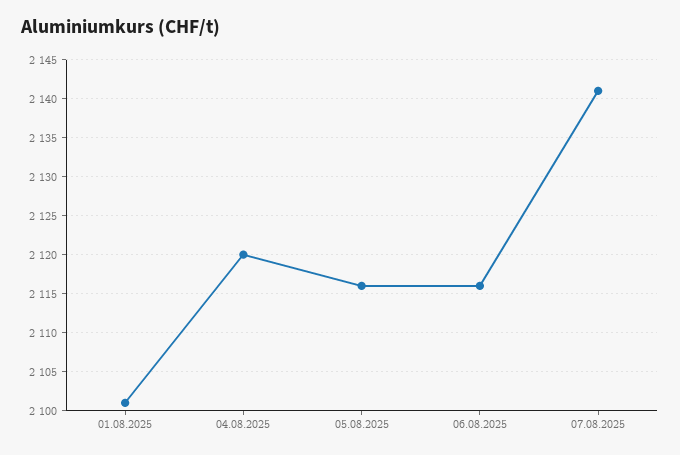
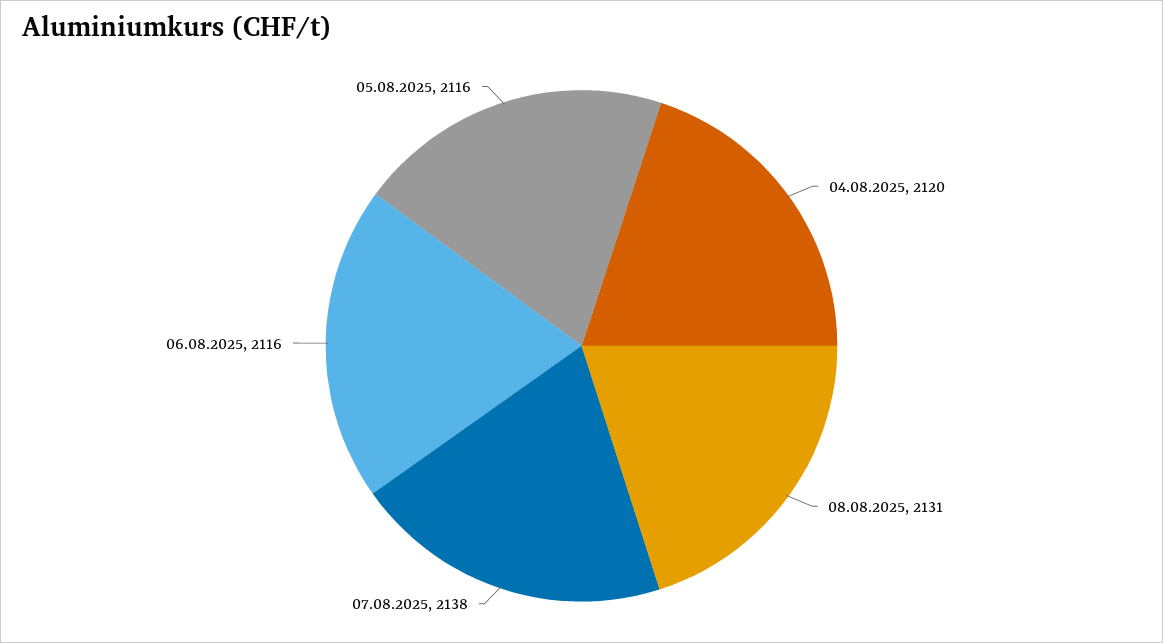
01.08.2025: 2101 -> none
07.08.2025: 2141 -> 2138
08.08.2025: none -> 2131

